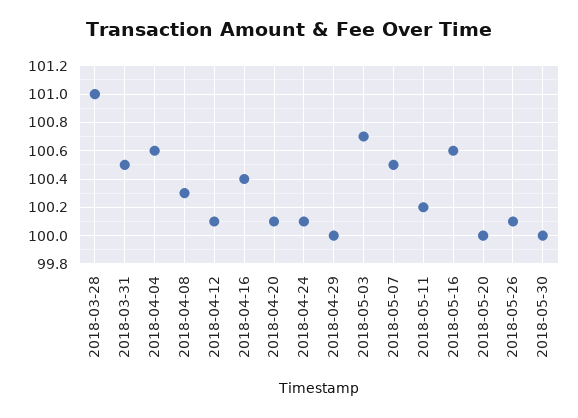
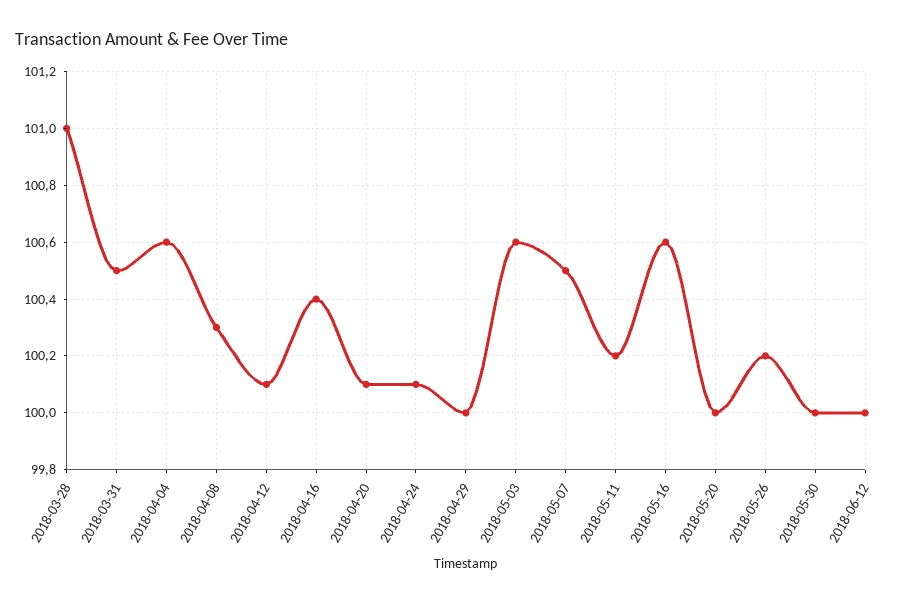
2018-05-03: 100.7 -> 100.6
2018-05-26: 100.1 -> 100.2
2018-06-12: none -> 100

